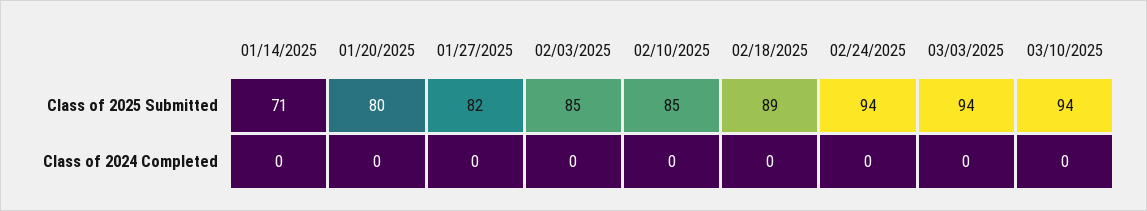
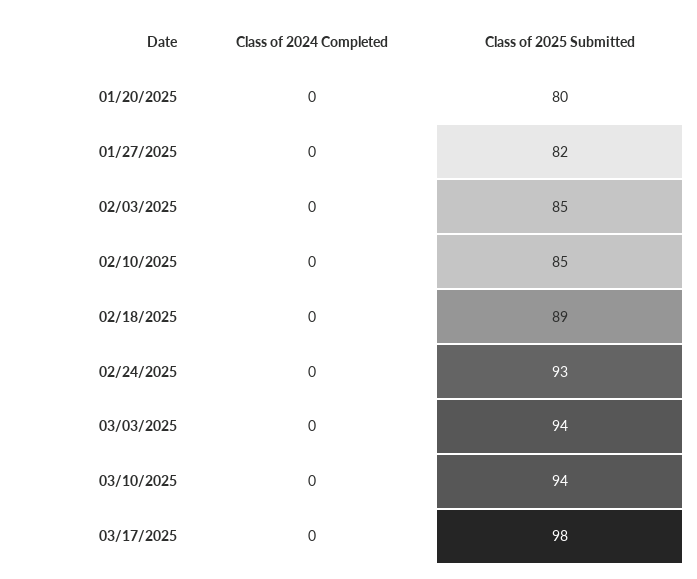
01/14/2025, Class of 2025 Submitted: 71 -> none
02/24/2025, Class of 2025 Submitted: 94 -> 93
01/14/2025, Class of 2024 Completed: 0 -> none
03/17/2025, Class of 2024 Completed: none -> 0
03/17/2025, Class of 2025 Submitted: none -> 98

